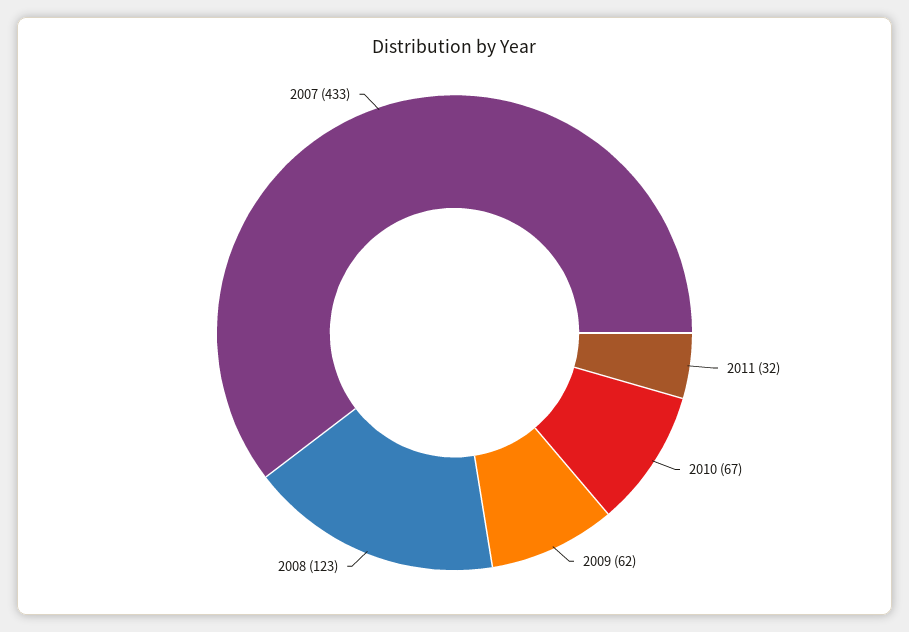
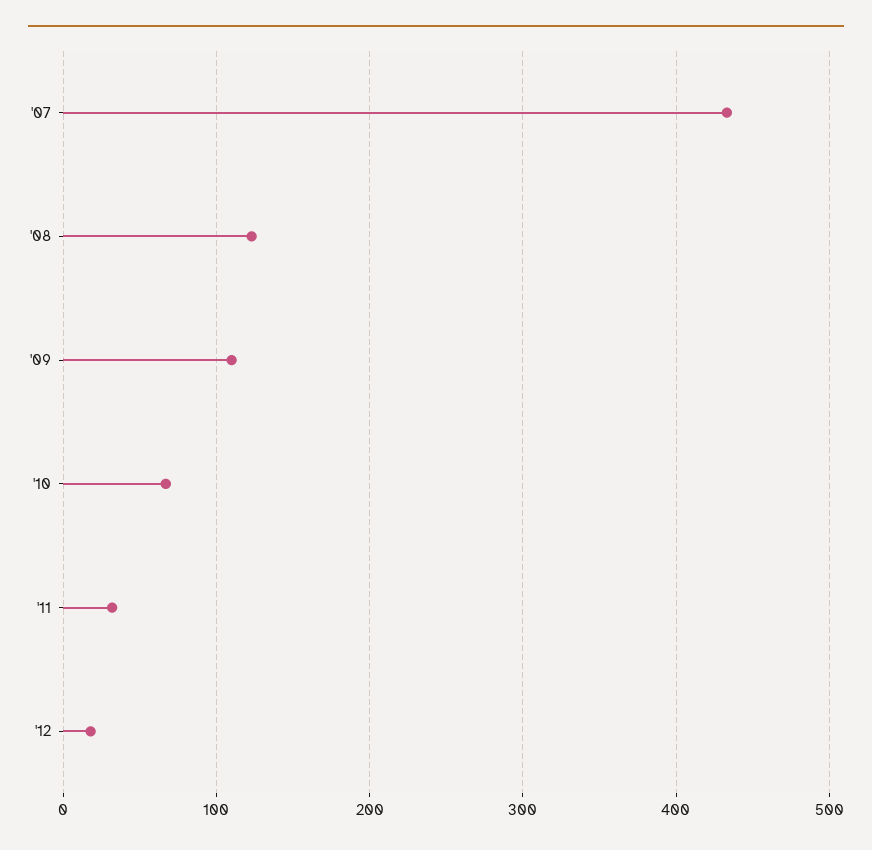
2009: 62 -> 110
'12: none -> 20

